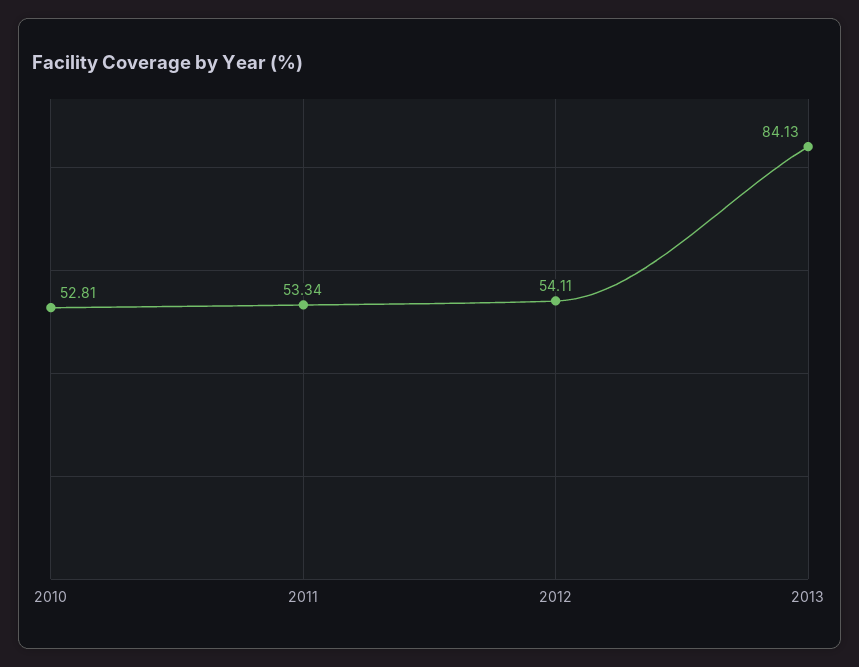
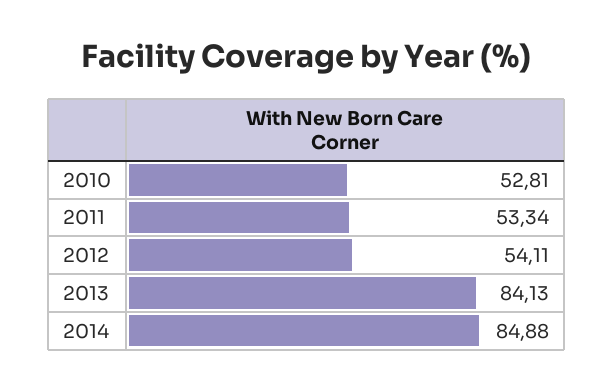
2014: none -> 84.88

